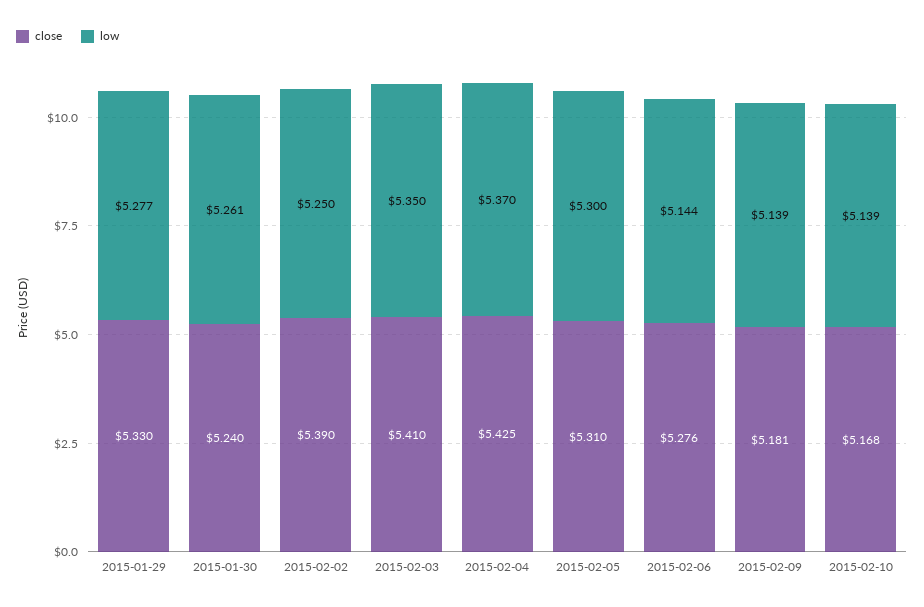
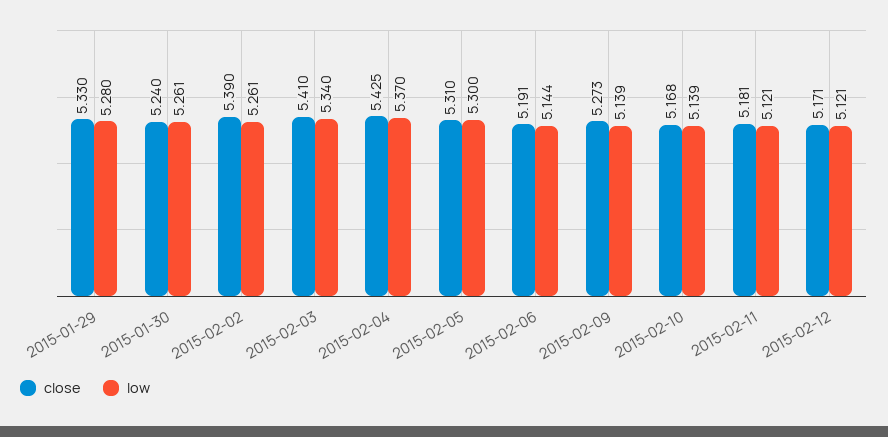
low, 2015-01-29: 5.277 -> 5.28
low, 2015-02-02: 5.25 -> 5.261
low, 2015-02-03: 5.35 -> 5.34
close, 2015-02-06: 5.276 -> 5.191
close, 2015-02-09: 5.181 -> 5.273
close, 2015-02-11: none -> 5.181
low, 2015-02-11: none -> 5.121
close, 2015-02-12: none -> 5.171
low, 2015-02-12: none -> 5.121

